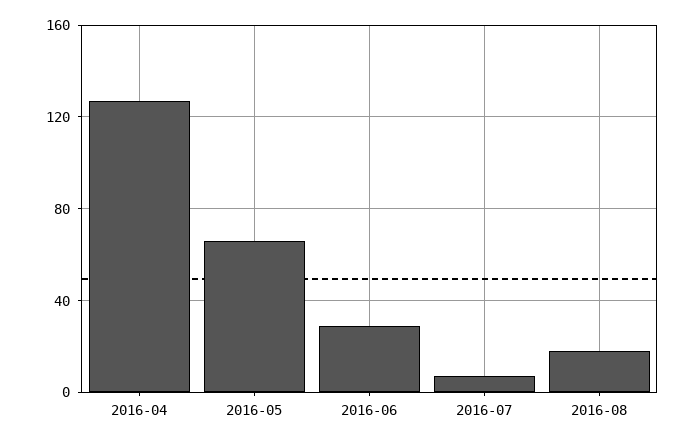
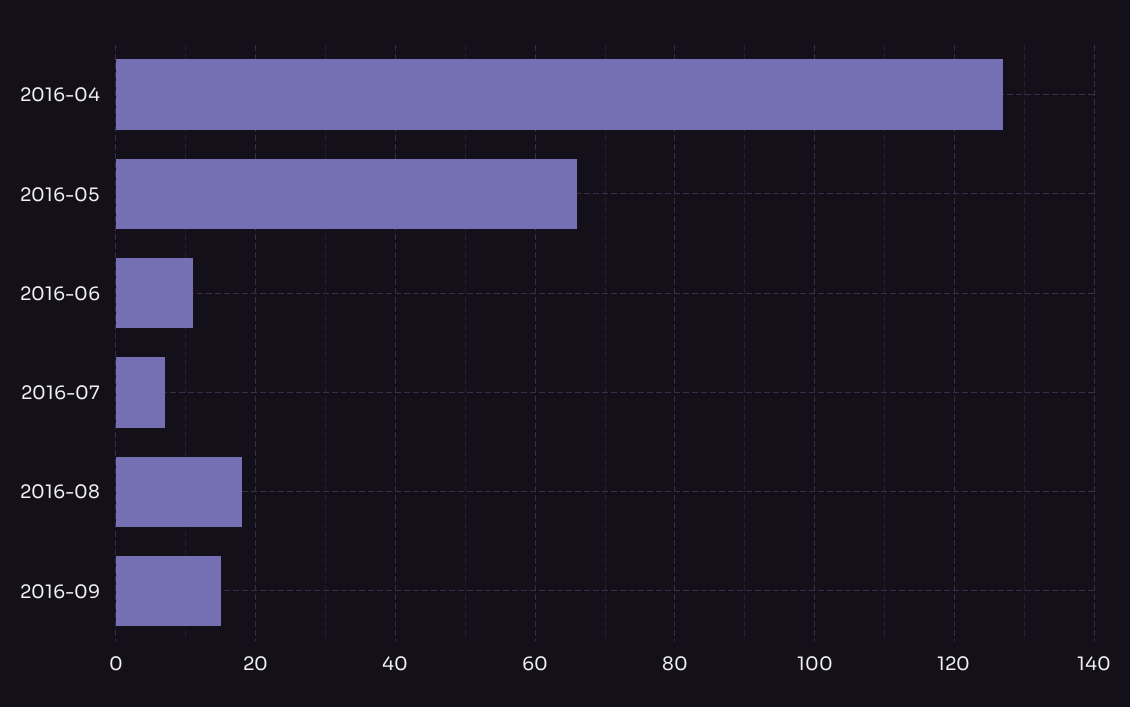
2016-06: 30 -> 10
2016-09: none -> 15

